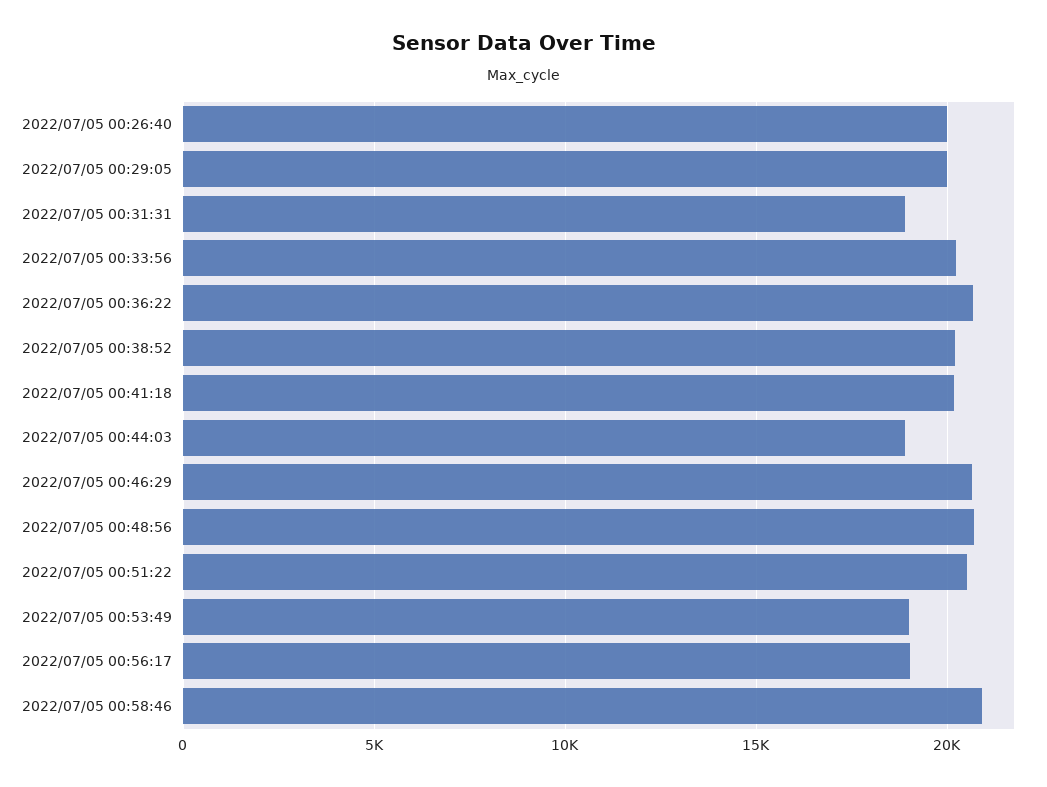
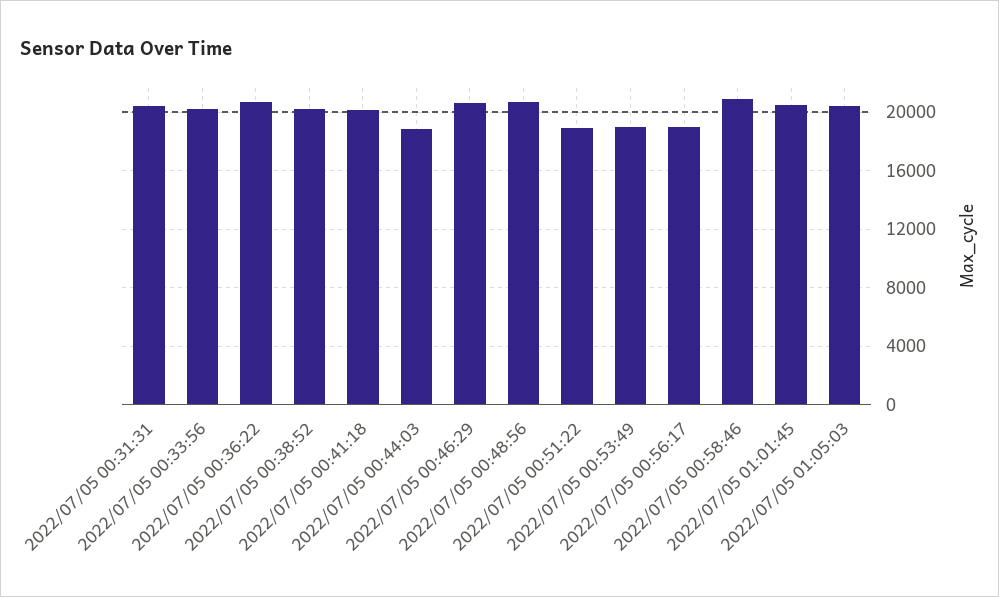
2022/07/05 00:26:40: 20000 -> none
2022/07/05 00:29:05: 20000 -> none
2022/07/05 00:31:31: 19000 -> 20500
2022/07/05 00:51:22: 20500 -> 19000
2022/07/05 01:01:45: none -> 20500
2022/07/05 01:05:03: none -> 20500

